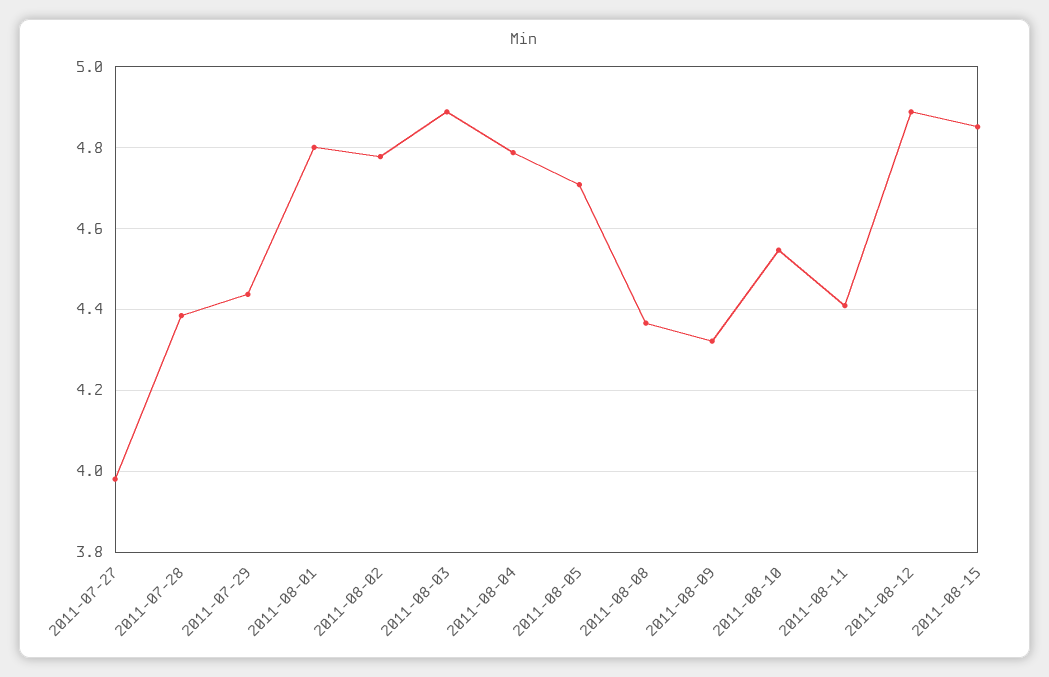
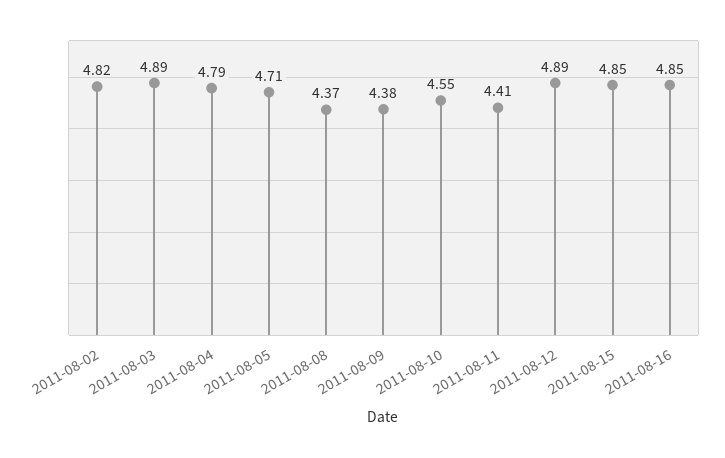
2011-07-27: 3.98 -> none
2011-07-28: 4.38 -> none
2011-07-29: 4.44 -> none
2011-08-01: 4.8 -> none
2011-08-02: 4.78 -> 4.82
2011-08-09: 4.32 -> 4.38
2011-08-16: none -> 4.85

